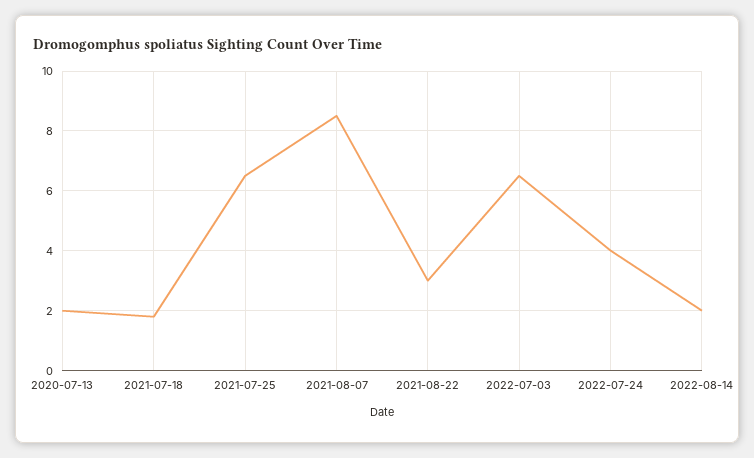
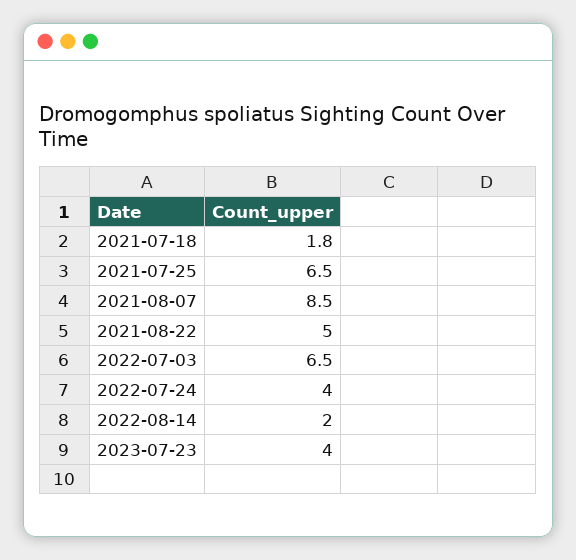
2020-07-13: 2 -> none
2021-08-22: 3 -> 5
2023-07-23: none -> 4

